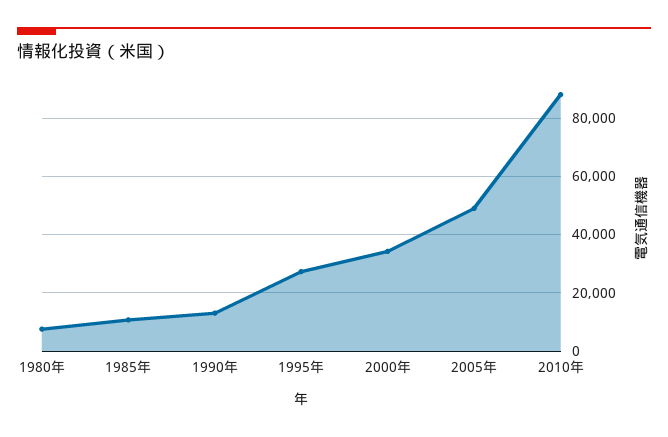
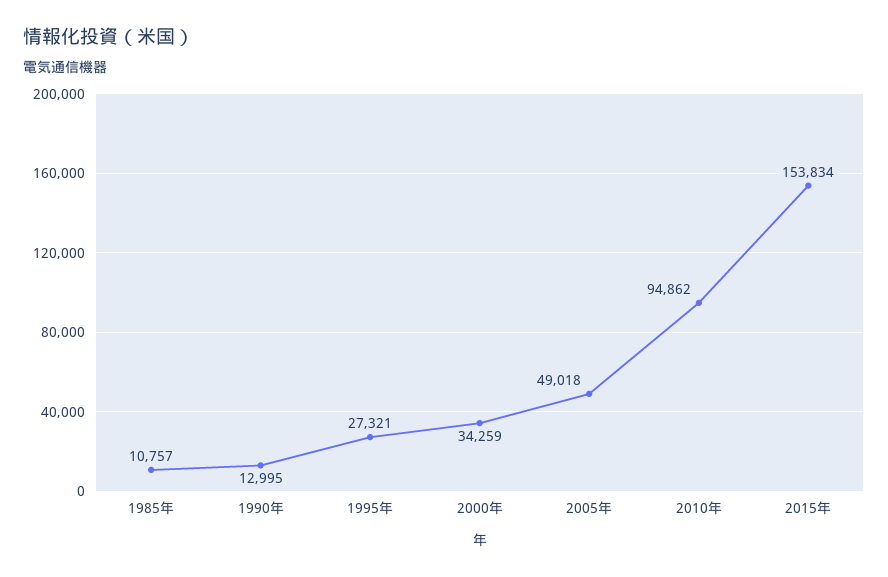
1980年: 7500 -> none
2010年: 87500 -> 94862
2015年: none -> 153834

